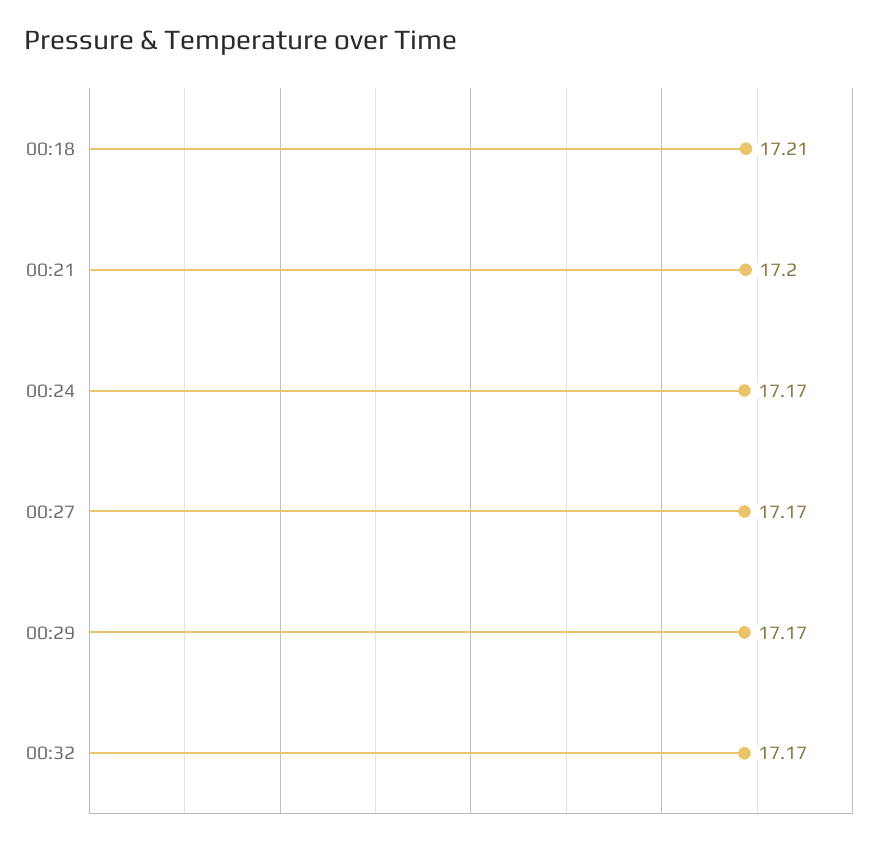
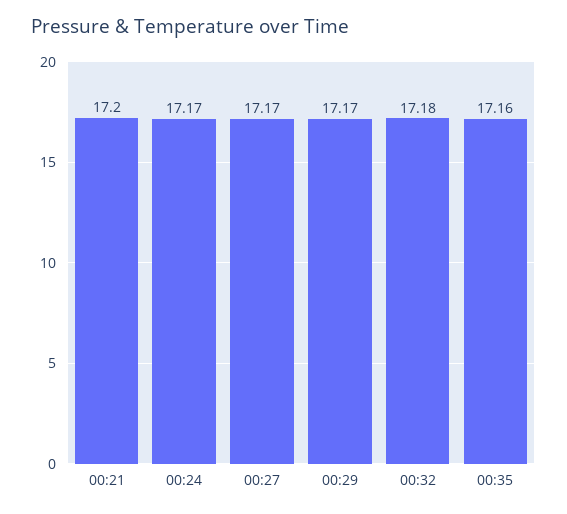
00:18: 17.21 -> none
00:32: 17.17 -> 17.18
00:35: none -> 17.16

